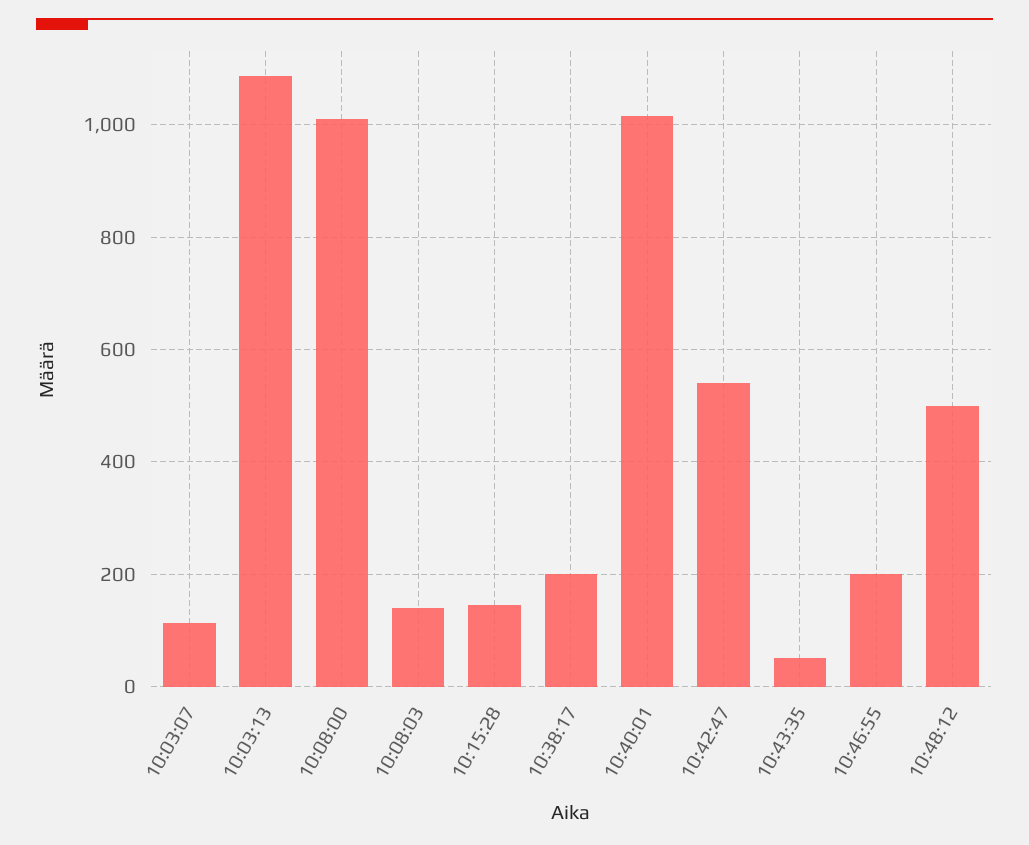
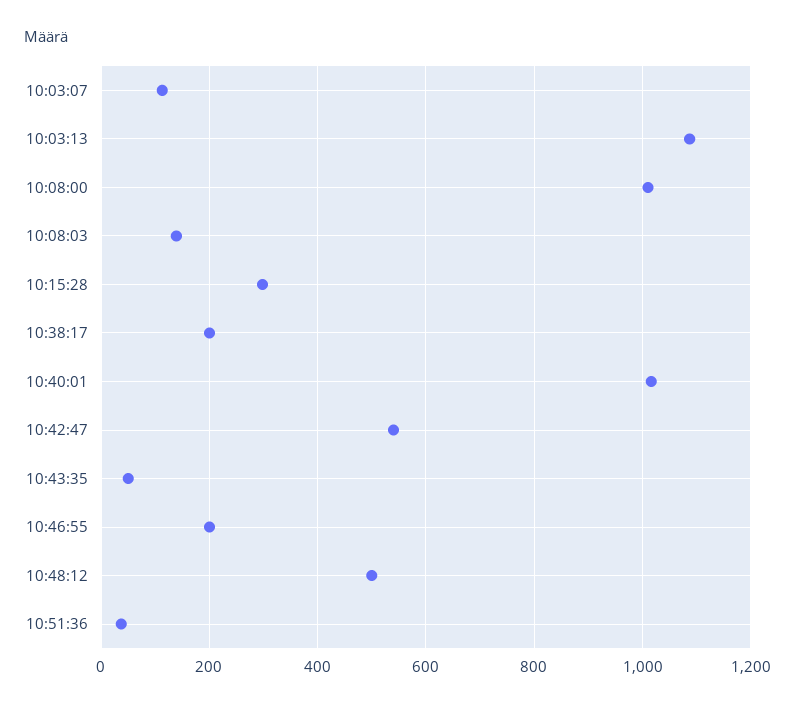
10:15:28: 140 -> 300
10:51:36: none -> 40

